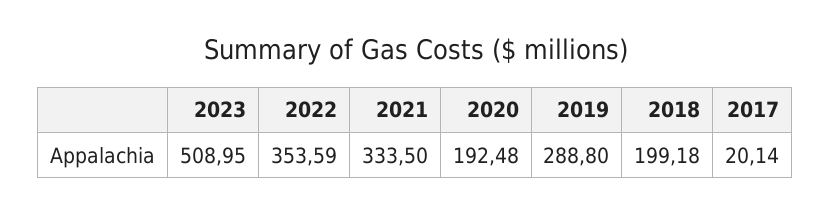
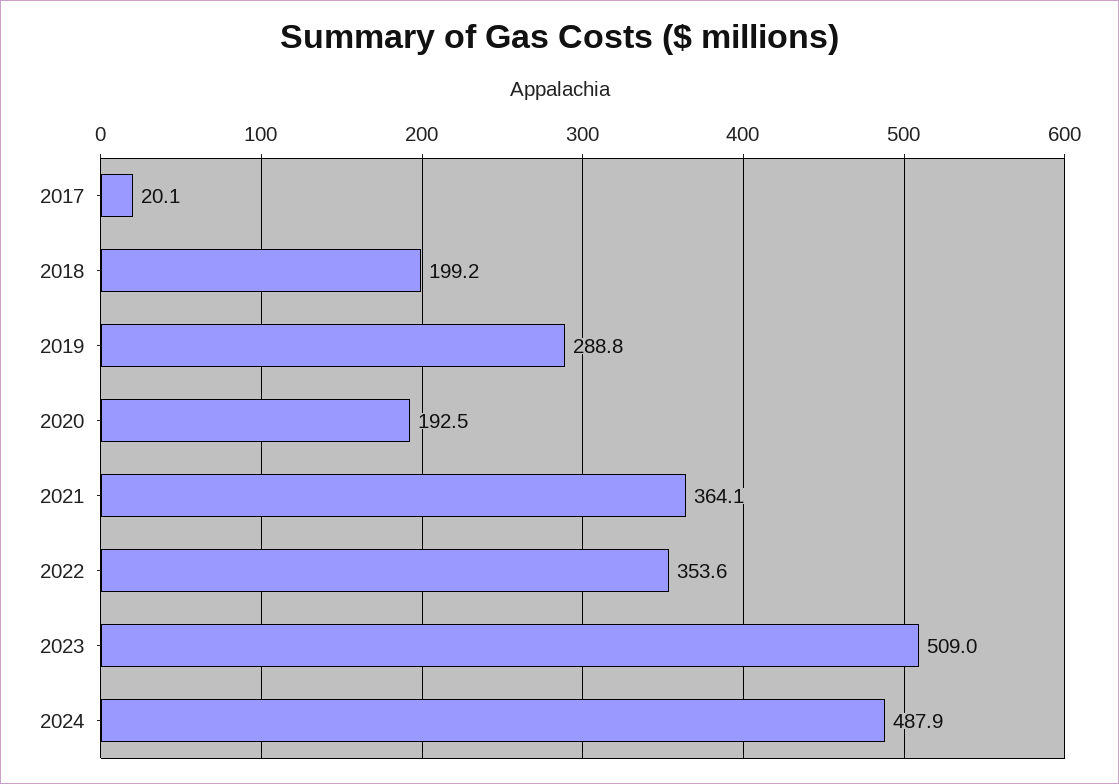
2021: 333.5 -> 364.1
2024: none -> 487.9

